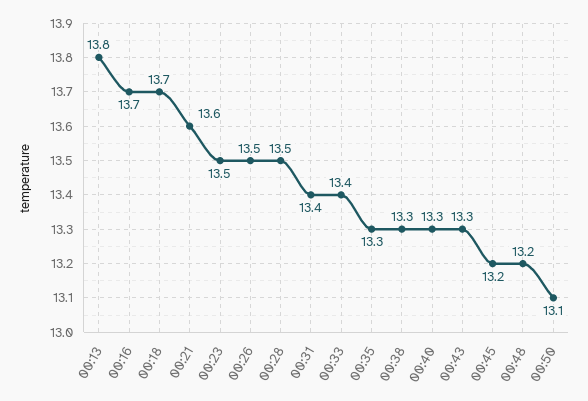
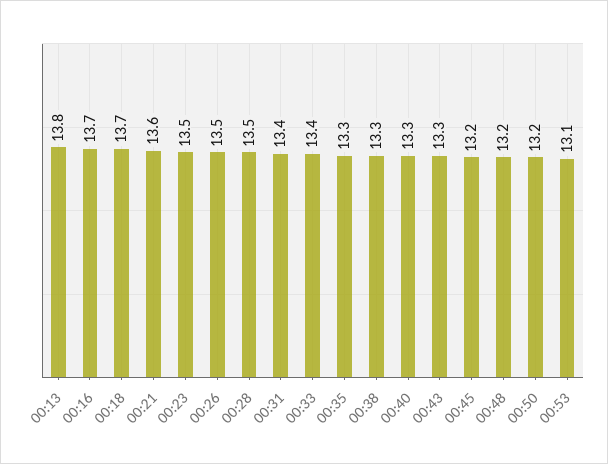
00:50: 13.1 -> 13.2
00:53: none -> 13.1

